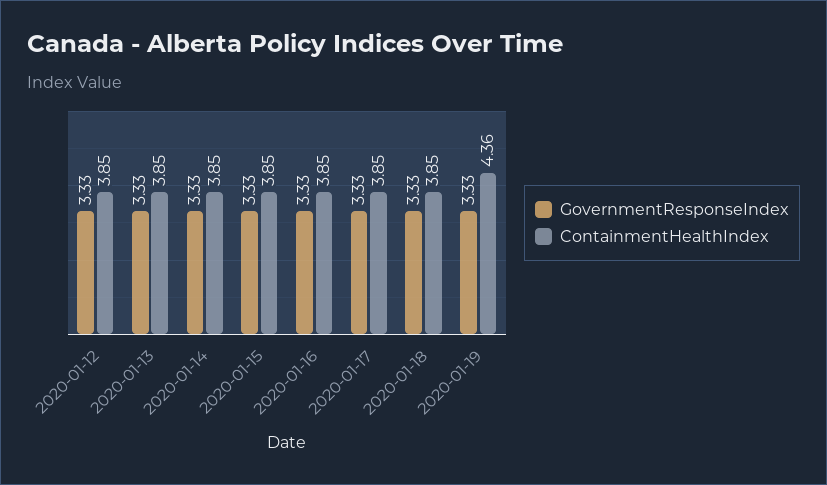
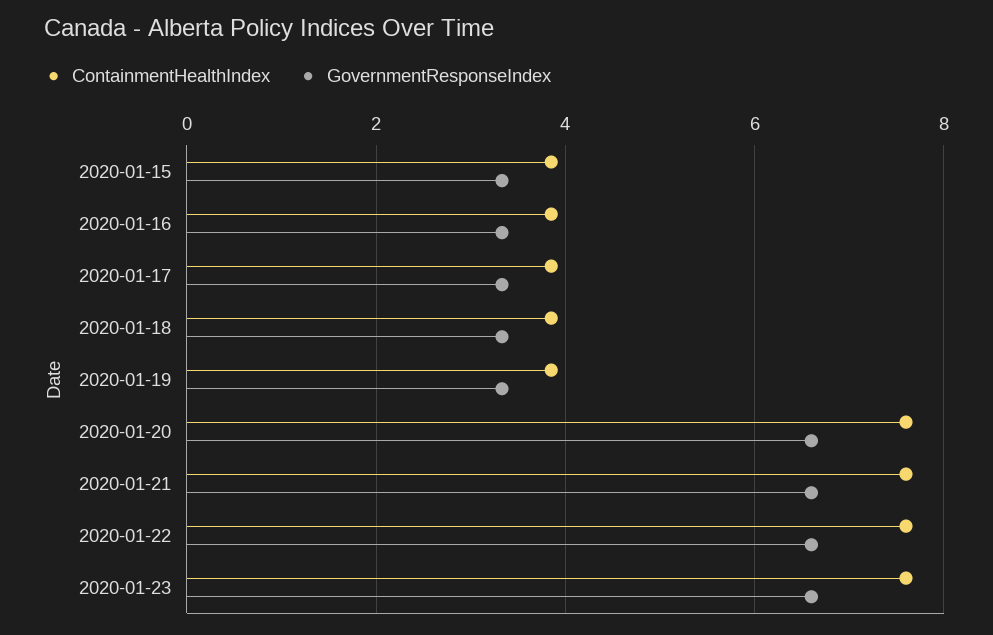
GovernmentResponseIndex, 2020-01-12: 3.33 -> none
ContainmentHealthIndex, 2020-01-12: 3.85 -> none
GovernmentResponseIndex, 2020-01-13: 3.33 -> none
ContainmentHealthIndex, 2020-01-13: 3.85 -> none
GovernmentResponseIndex, 2020-01-14: 3.33 -> none
ContainmentHealthIndex, 2020-01-14: 3.85 -> none
ContainmentHealthIndex, 2020-01-19: 4.36 -> 3.8
ContainmentHealthIndex, 2020-01-20: none -> 7.6
GovernmentResponseIndex, 2020-01-20: none -> 6.6
ContainmentHealthIndex, 2020-01-21: none -> 7.6
GovernmentResponseIndex, 2020-01-21: none -> 6.6
ContainmentHealthIndex, 2020-01-22: none -> 7.6
GovernmentResponseIndex, 2020-01-22: none -> 6.6
ContainmentHealthIndex, 2020-01-23: none -> 7.6
GovernmentResponseIndex, 2020-01-23: none -> 6.6

